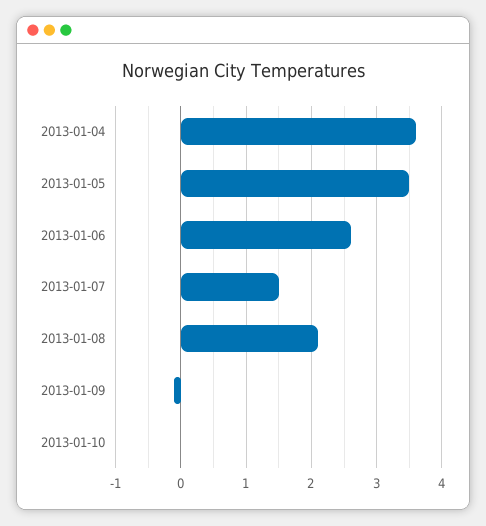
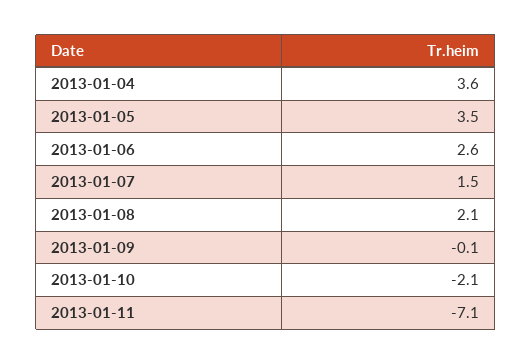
2013-01-10: 0 -> -2.1
2013-01-11: none -> -7.1

